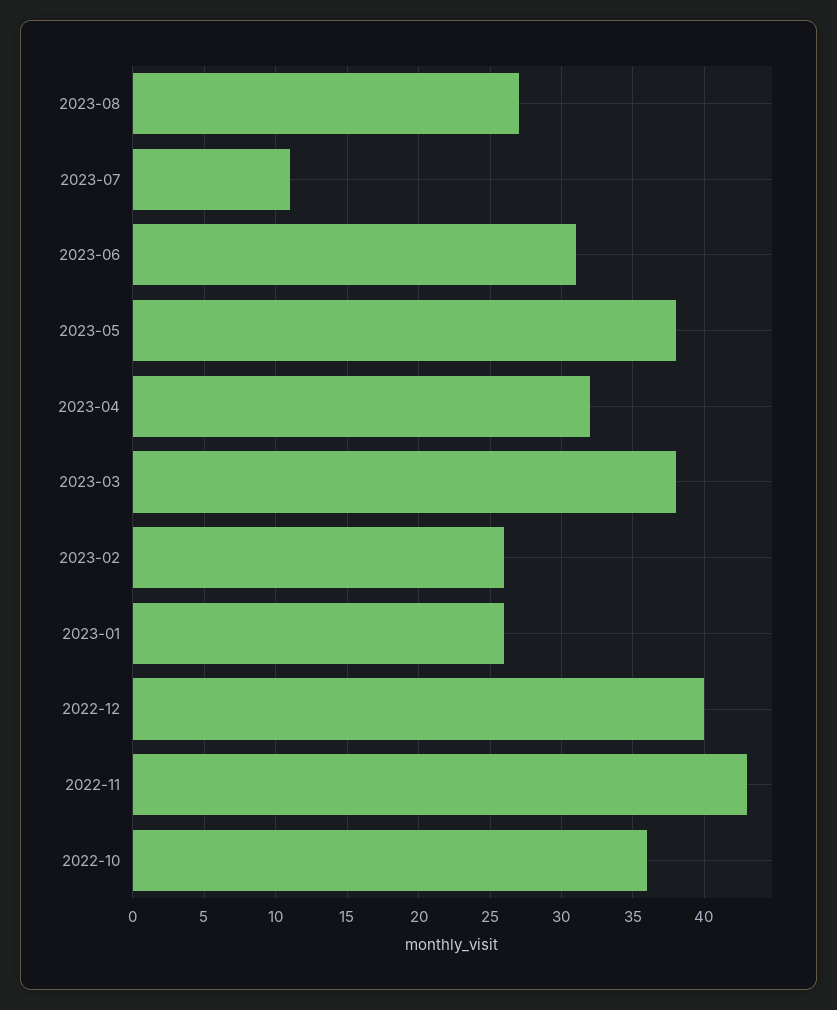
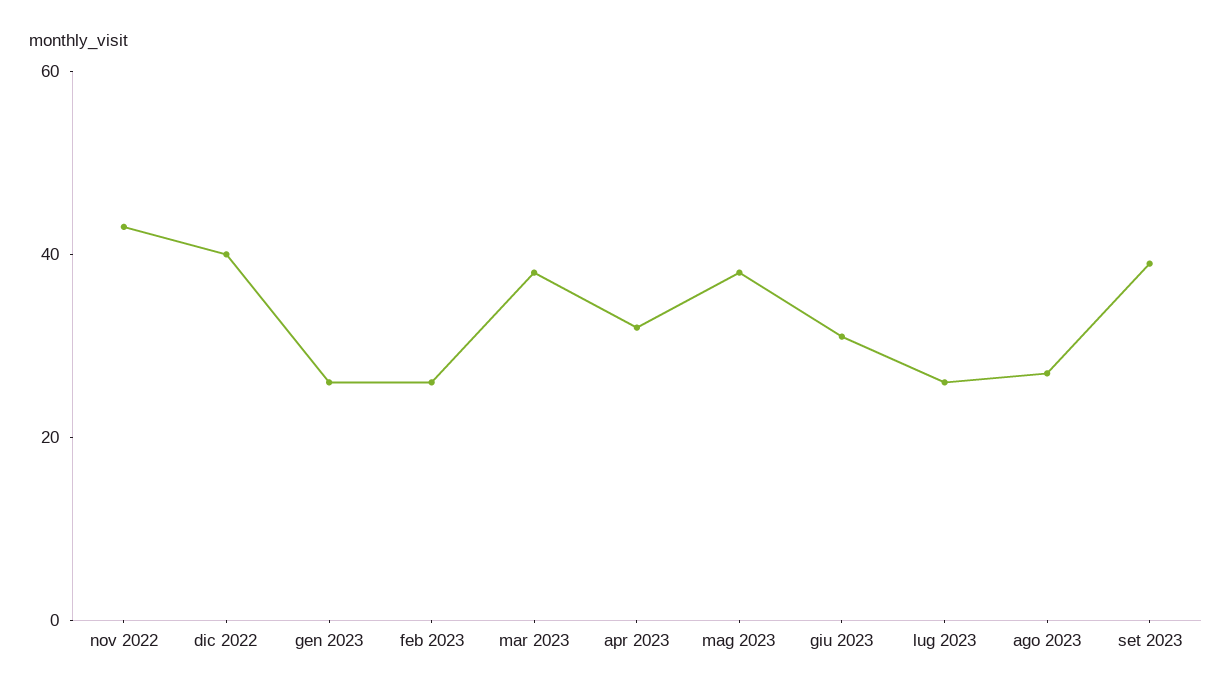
2023-07: 11 -> 25
2022-10: 36 -> none
set 2023: none -> 40

